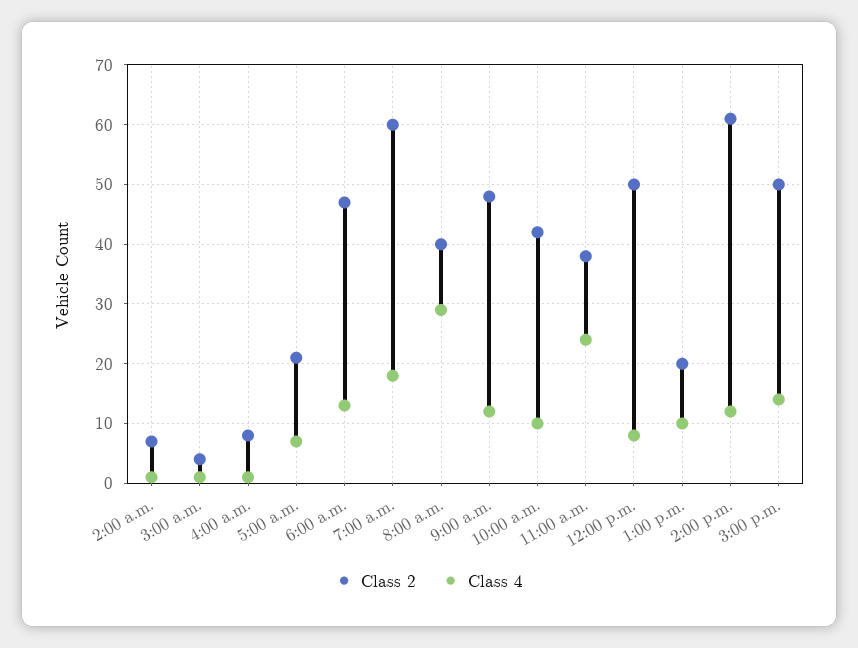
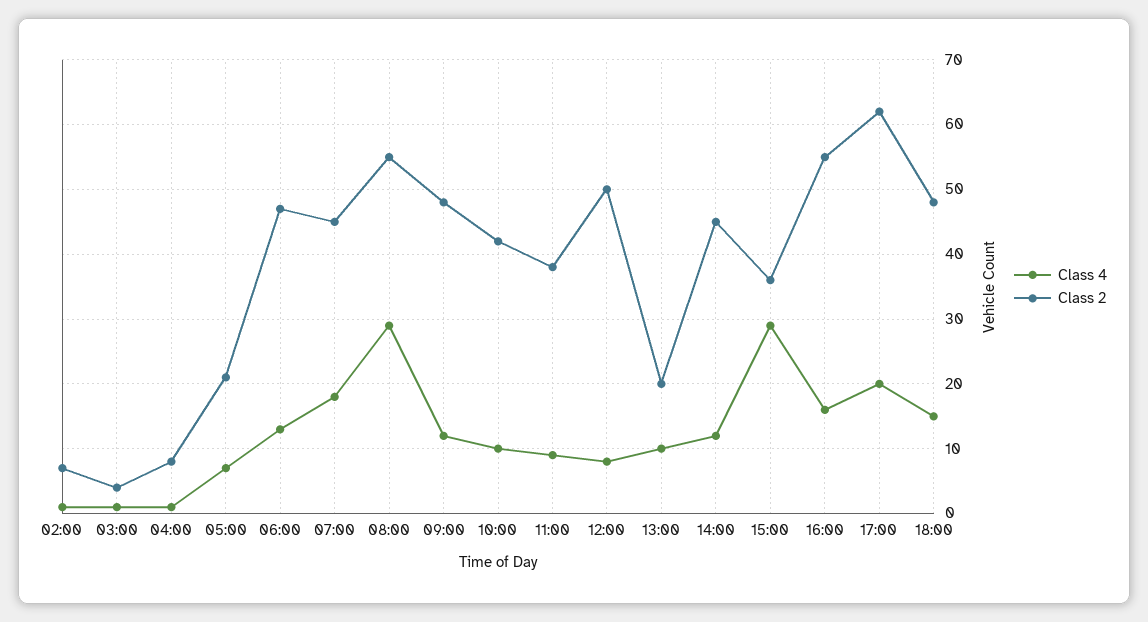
Class 2, 7:00 a.m.: 60 -> 45
Class 2, 8:00 a.m.: 40 -> 55
Class 4, 11:00 a.m.: 25 -> 9
Class 2, 2:00 p.m.: 60 -> 45
Class 2, 3:00 p.m.: 50 -> 36
Class 4, 3:00 p.m.: 15 -> 29
Class 4, 16:00: none -> 16
Class 2, 16:00: none -> 55
Class 4, 17:00: none -> 20
Class 2, 17:00: none -> 62
Class 4, 18:00: none -> 15
Class 2, 18:00: none -> 48

